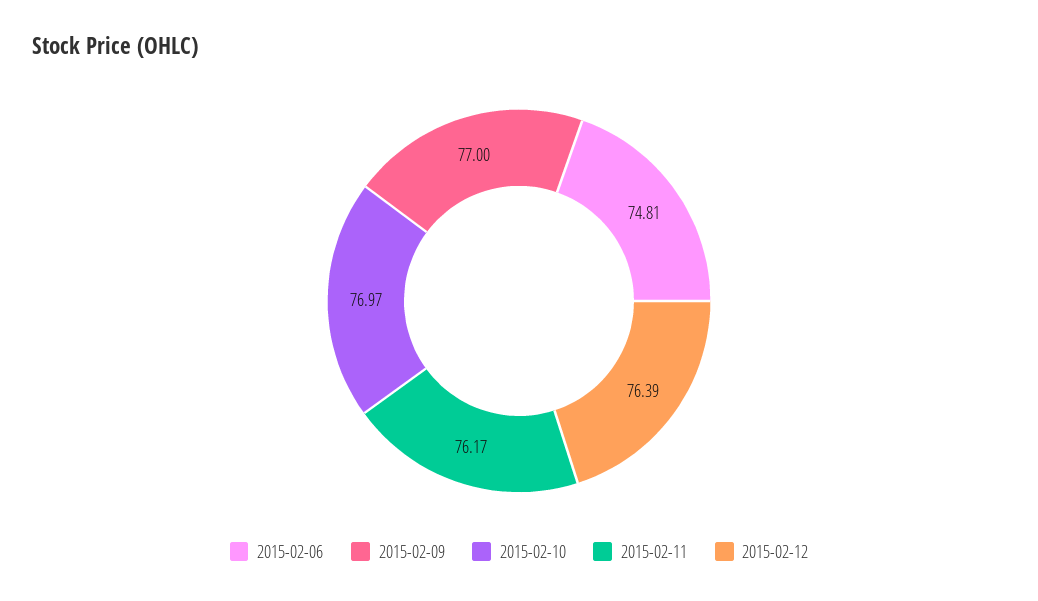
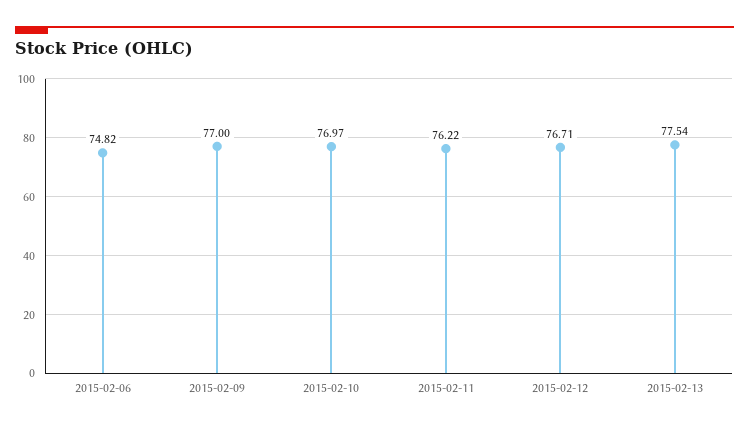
2015-02-06: 74.81 -> 74.82
2015-02-11: 76.17 -> 76.22
2015-02-12: 76.39 -> 76.71
2015-02-13: none -> 77.54

